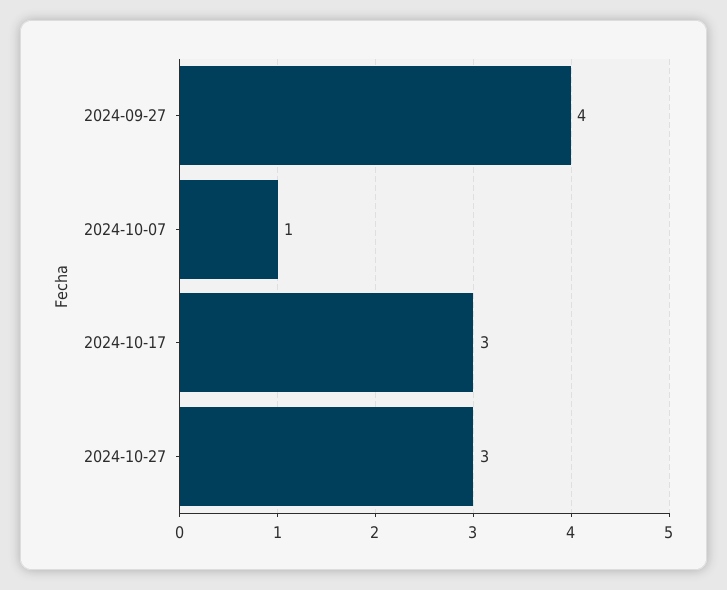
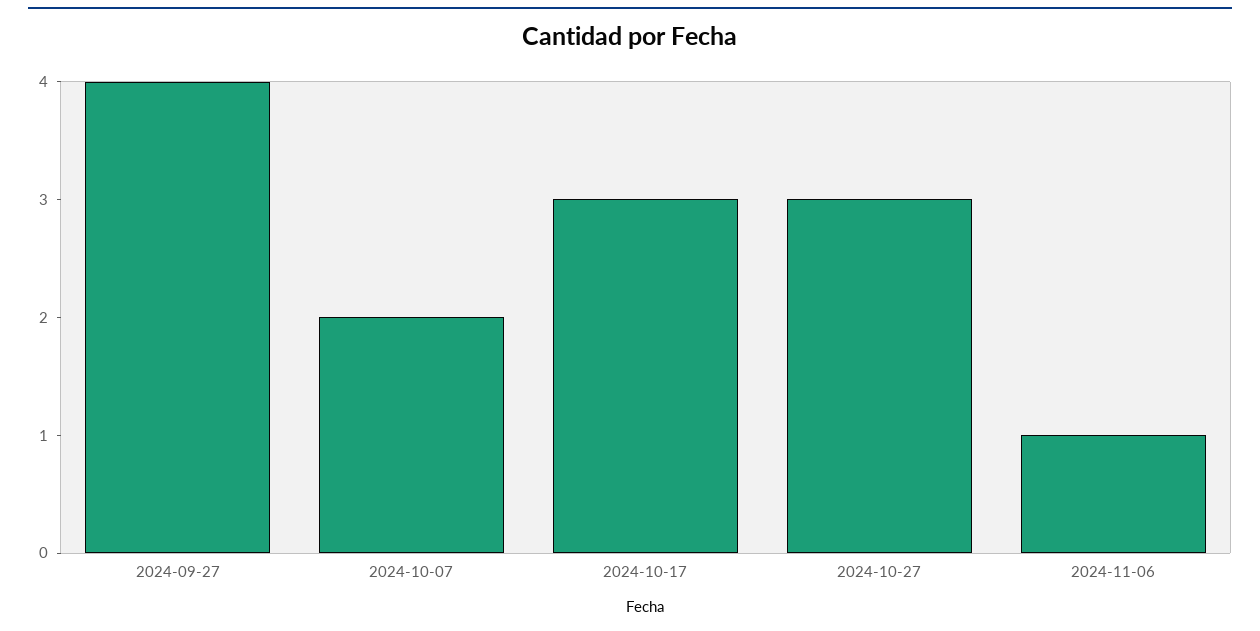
2024-10-07: 1 -> 2
2024-11-06: none -> 1

